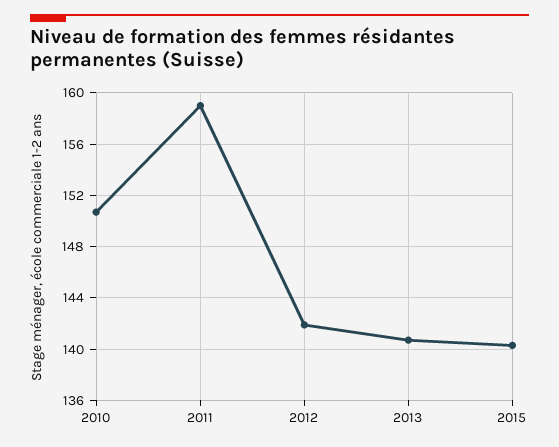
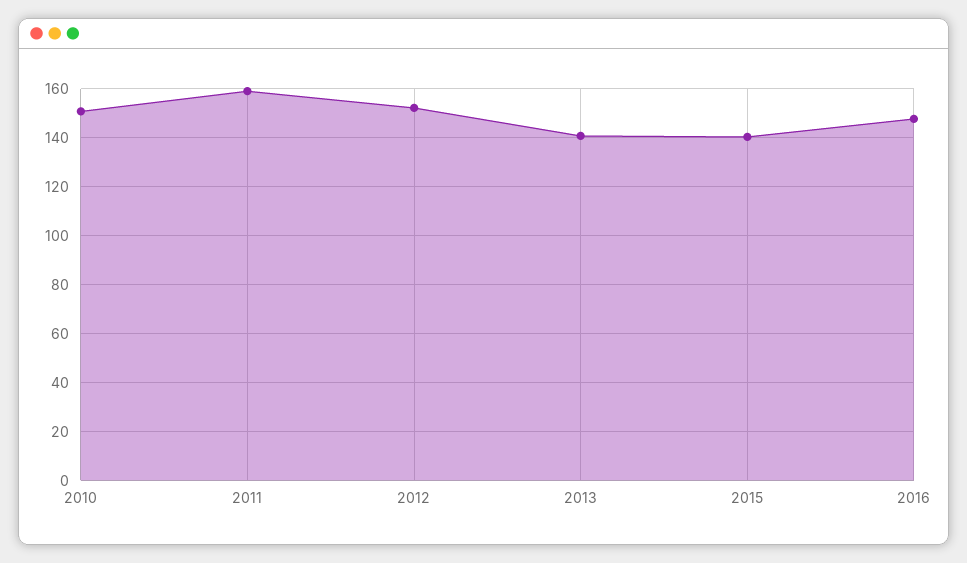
2012: 142 -> 152.5
2016: none -> 147.5

